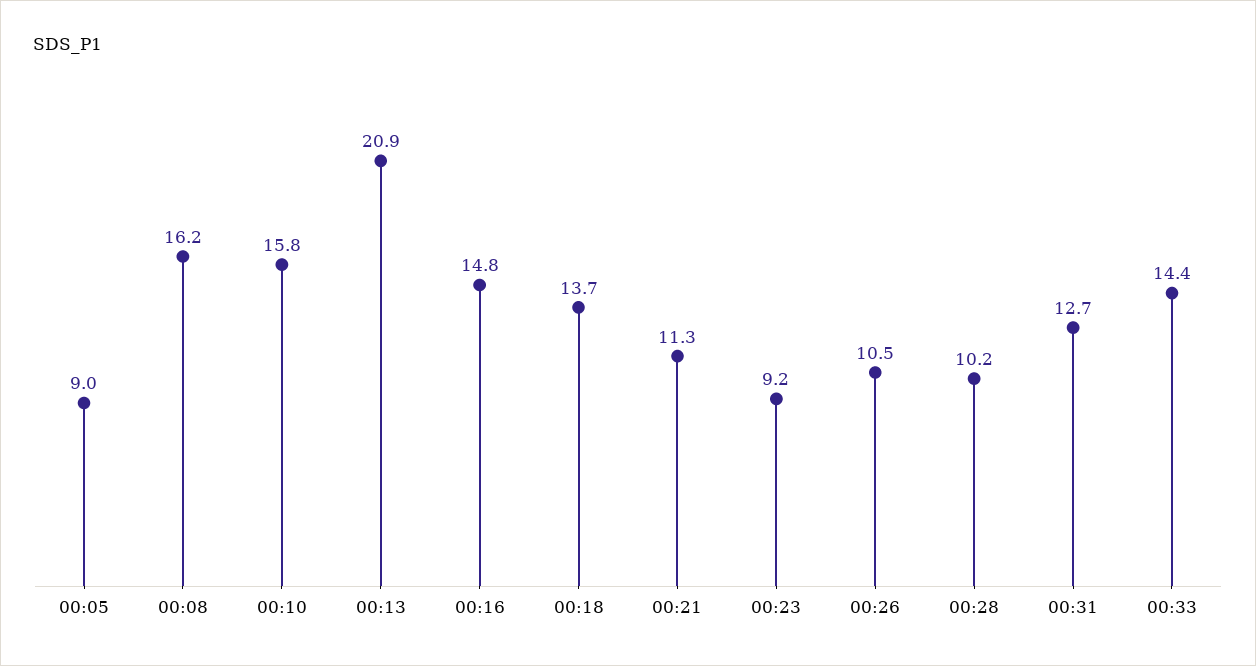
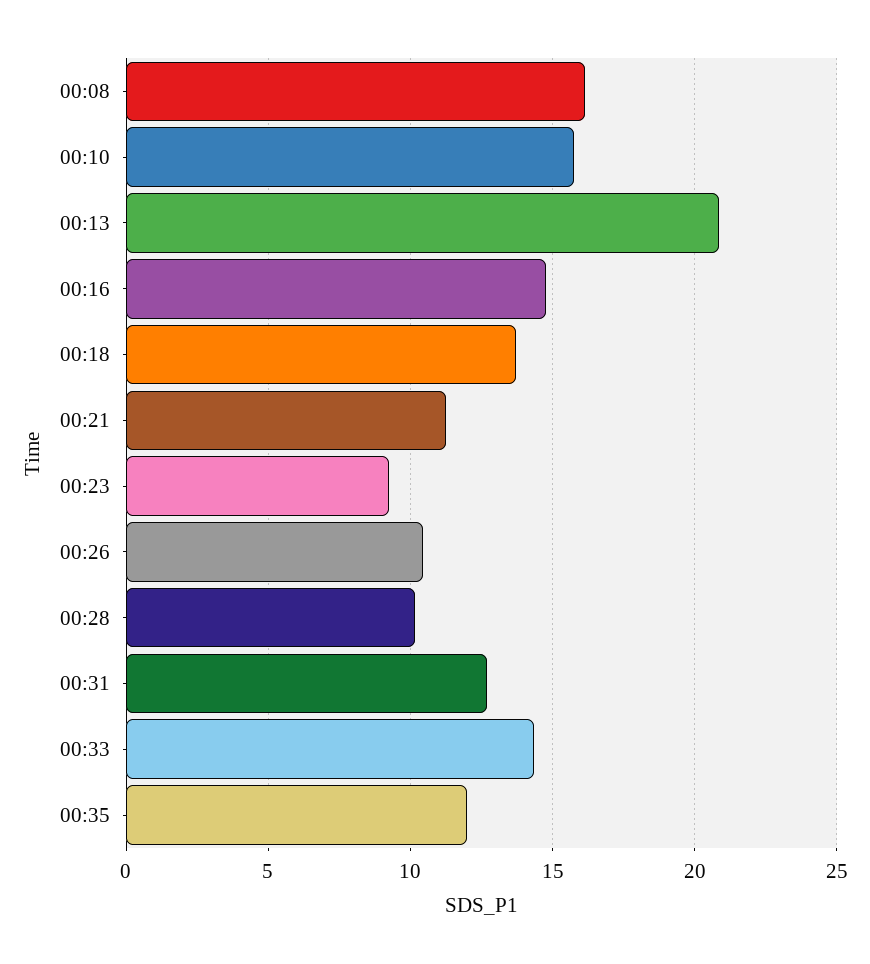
00:05: 9 -> none
00:35: none -> 12

